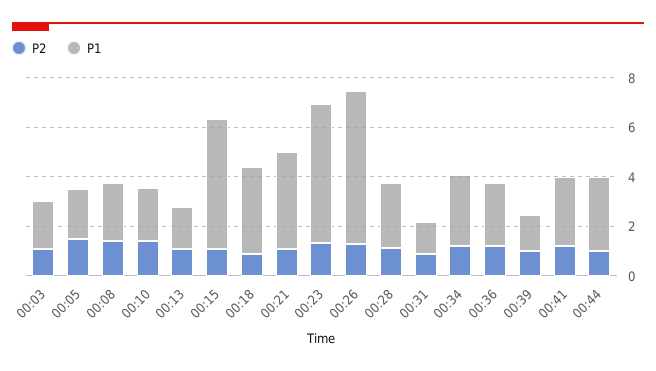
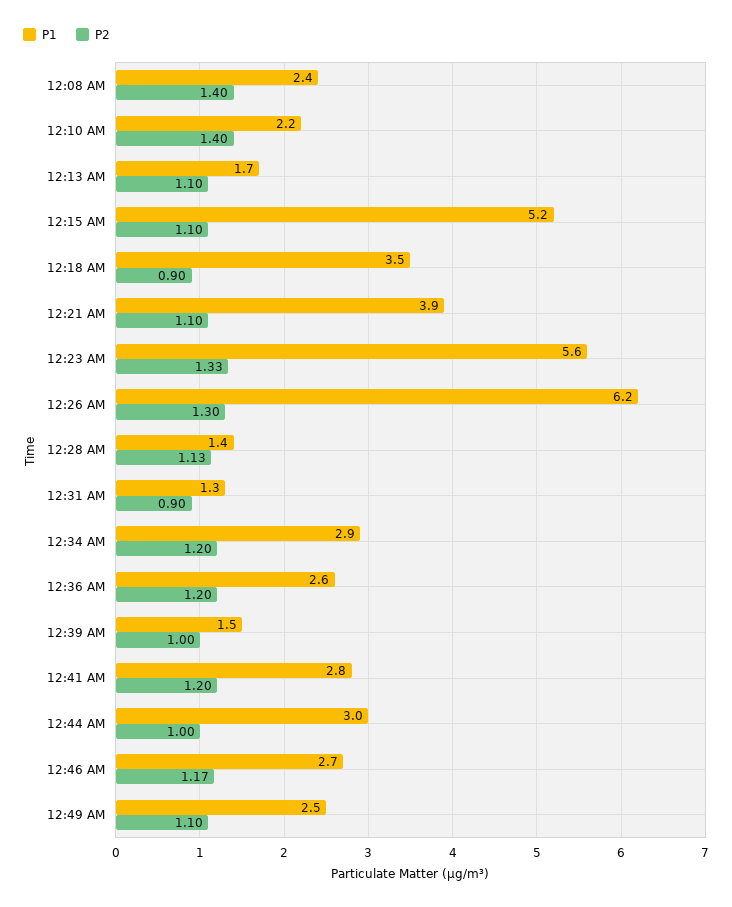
P2, 00:03: 1 -> none
P1, 00:03: 2 -> none
P2, 00:05: 1.5 -> none
P1, 00:05: 2 -> none
P1, 00:28: 2.5 -> 1.4
P1, 12:46 AM: none -> 2.7
P2, 12:46 AM: none -> 1.17
P1, 12:49 AM: none -> 2.5
P2, 12:49 AM: none -> 1.1

